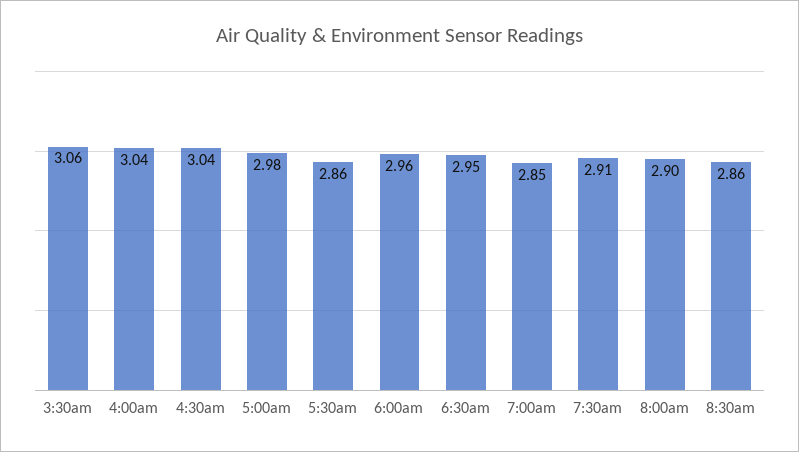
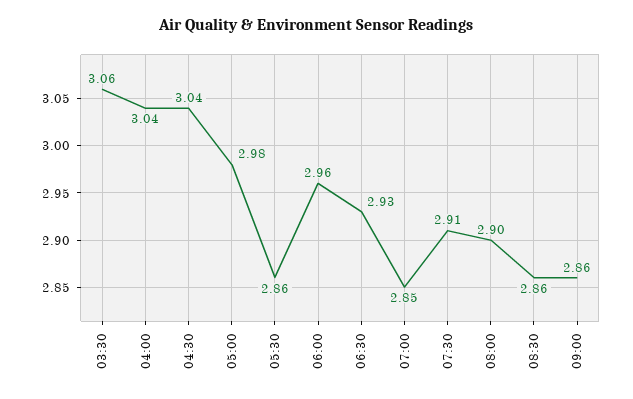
6:30am: 2.95 -> 2.93
09:00: none -> 2.86

